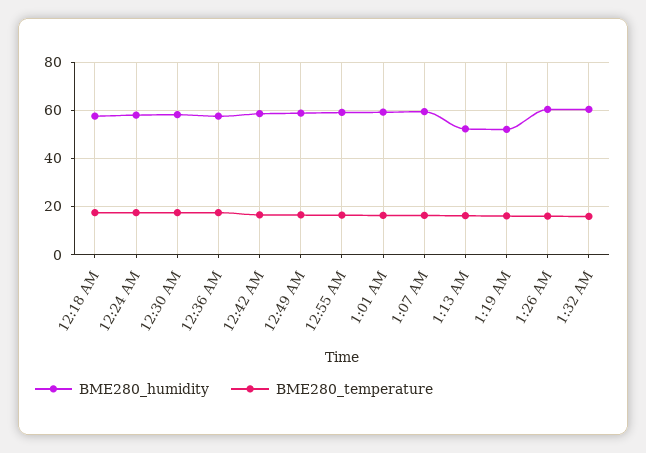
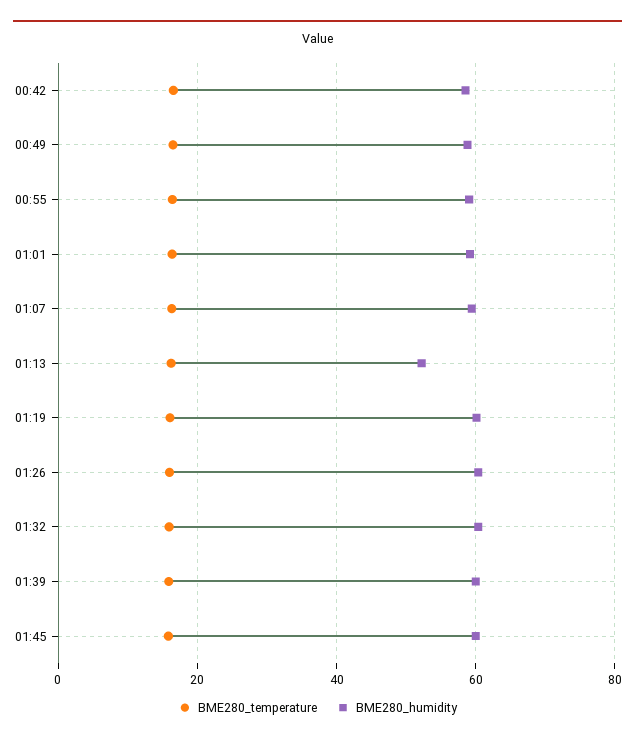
BME280_humidity, 12:18 AM: 57.5 -> none
BME280_temperature, 12:18 AM: 17.5 -> none
BME280_humidity, 12:24 AM: 57.5 -> none
BME280_temperature, 12:24 AM: 17.5 -> none
BME280_humidity, 12:30 AM: 57.5 -> none
BME280_temperature, 12:30 AM: 17.5 -> none
BME280_humidity, 12:36 AM: 57.5 -> none
BME280_temperature, 12:36 AM: 17.5 -> none
BME280_humidity, 1:19 AM: 52.5 -> 60
BME280_temperature, 01:39: none -> 16
BME280_humidity, 01:39: none -> 60
BME280_temperature, 01:45: none -> 16
BME280_humidity, 01:45: none -> 60

